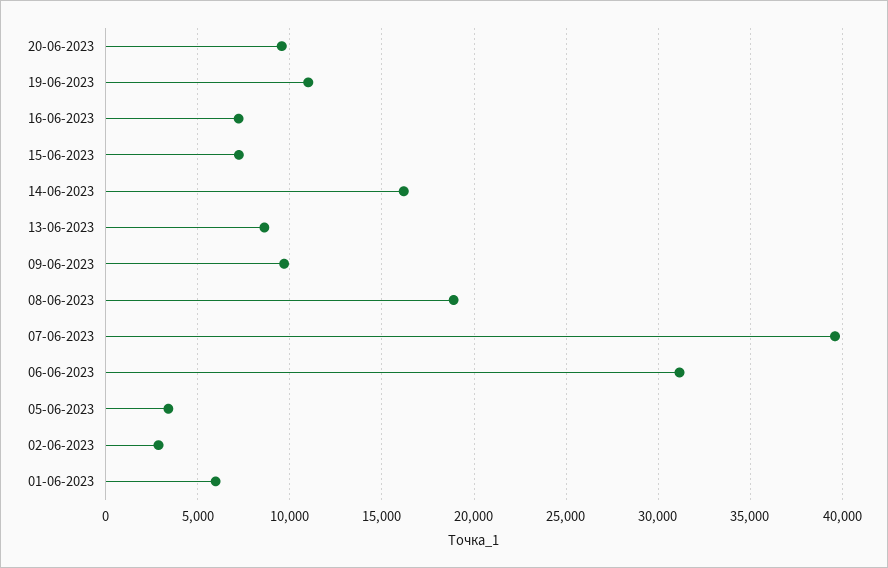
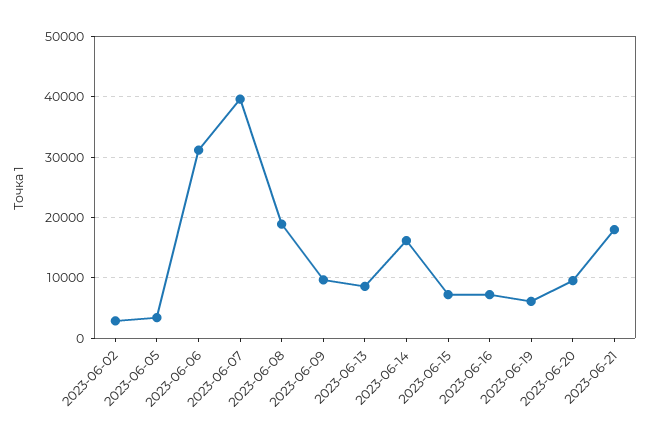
19-06-2023: 11000 -> 6000
01-06-2023: 6000 -> none
2023-06-21: none -> 18000

